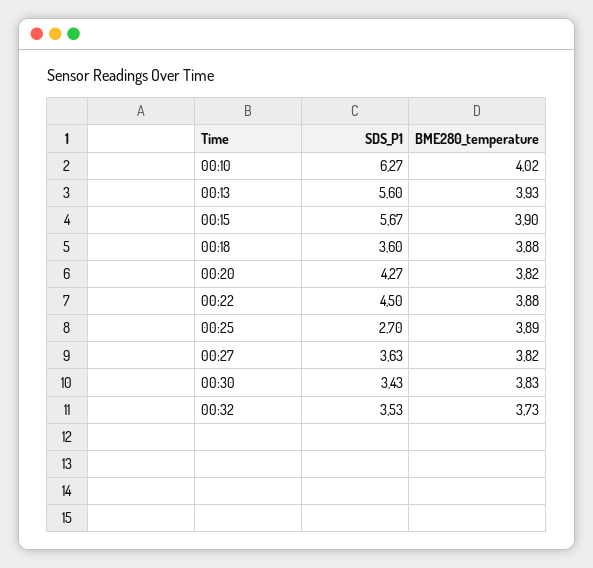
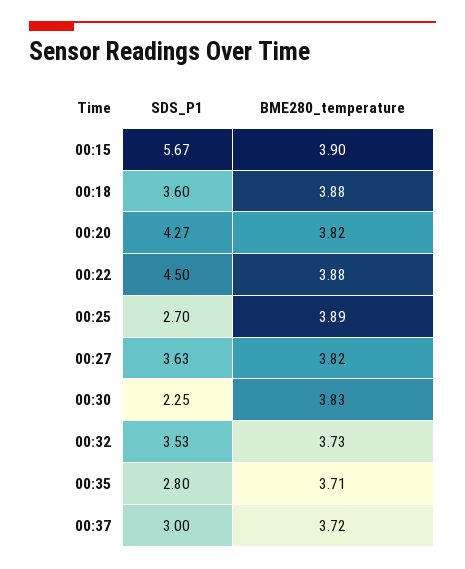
SDS_P1, 00:10: 6.27 -> none
BME280_temperature, 00:10: 4.02 -> none
SDS_P1, 00:13: 5.6 -> none
BME280_temperature, 00:13: 3.93 -> none
SDS_P1, 00:30: 3.43 -> 2.25
SDS_P1, 00:35: none -> 2.8
BME280_temperature, 00:35: none -> 3.71
SDS_P1, 00:37: none -> 3
BME280_temperature, 00:37: none -> 3.72

